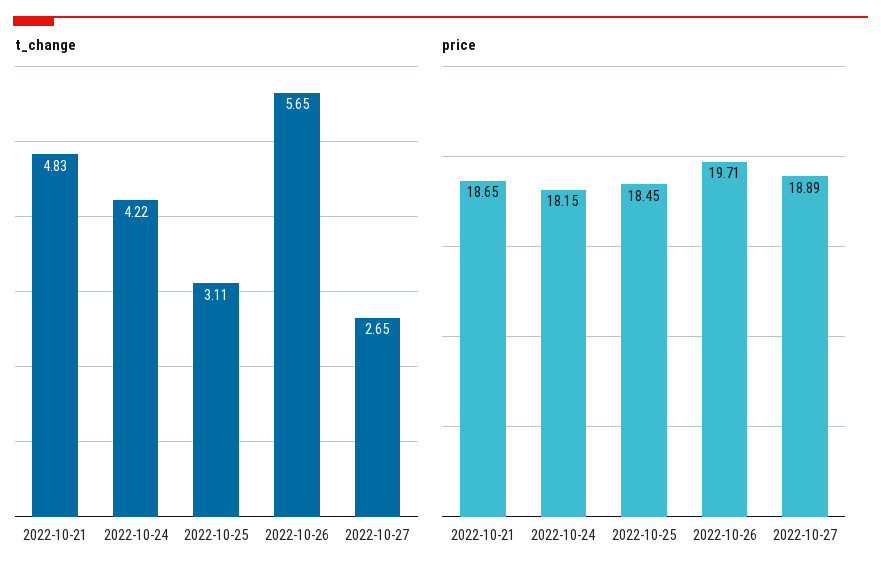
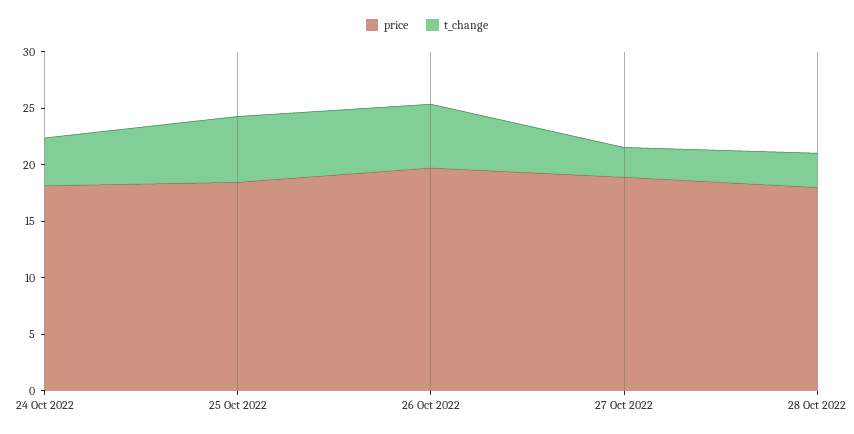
t_change, 2022-10-21: 4.83 -> none
t_change, 2022-10-25: 3.11 -> 6
price, 2022-10-21: 18.65 -> none
price, 28 Oct 2022: none -> 18
t_change, 28 Oct 2022: none -> 3

